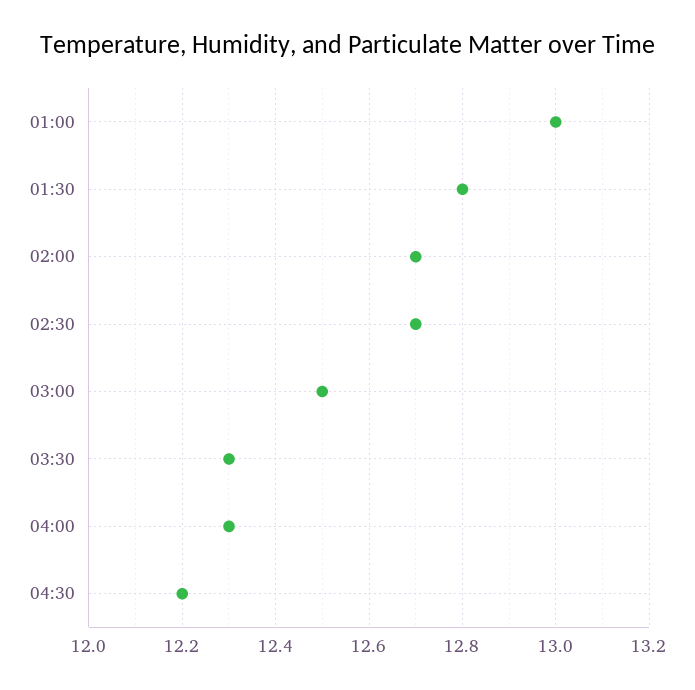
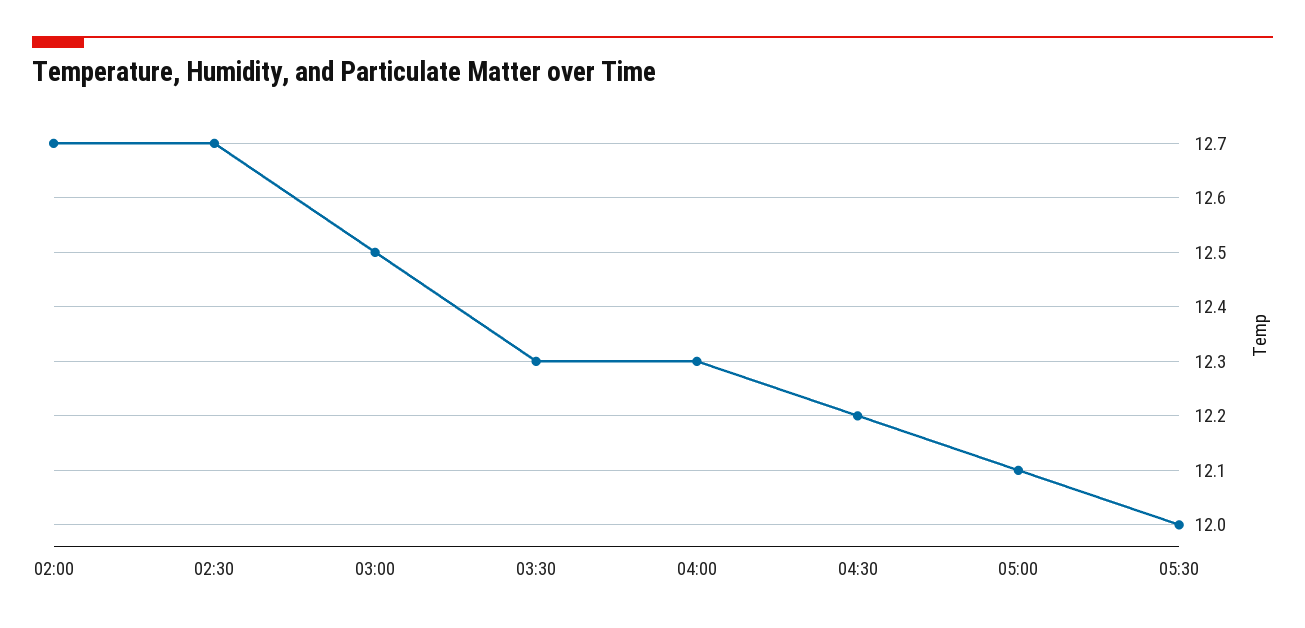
01:00: 13 -> none
01:30: 12.8 -> none
05:00: none -> 12.1
05:30: none -> 12

